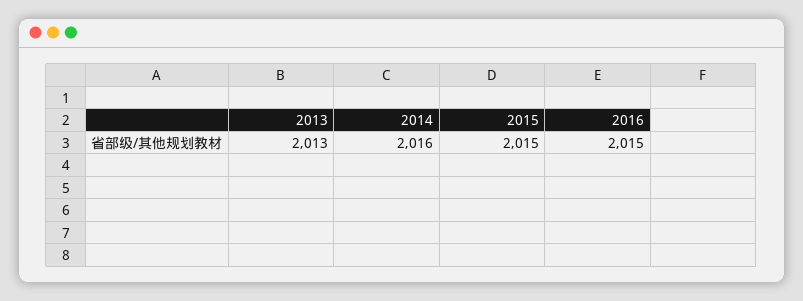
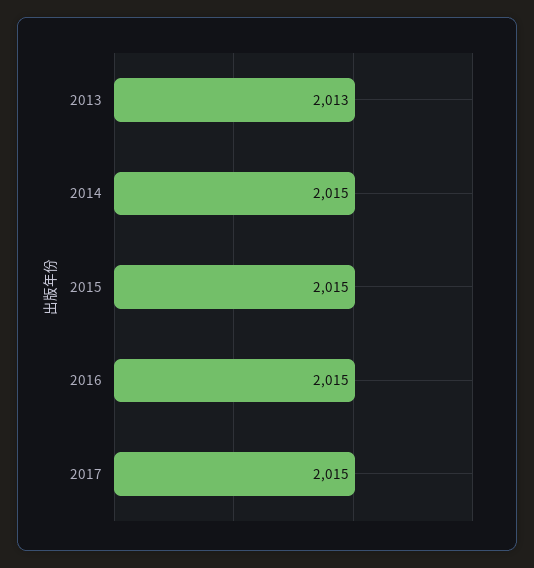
2014: 2016 -> 2015
2017: none -> 2015

